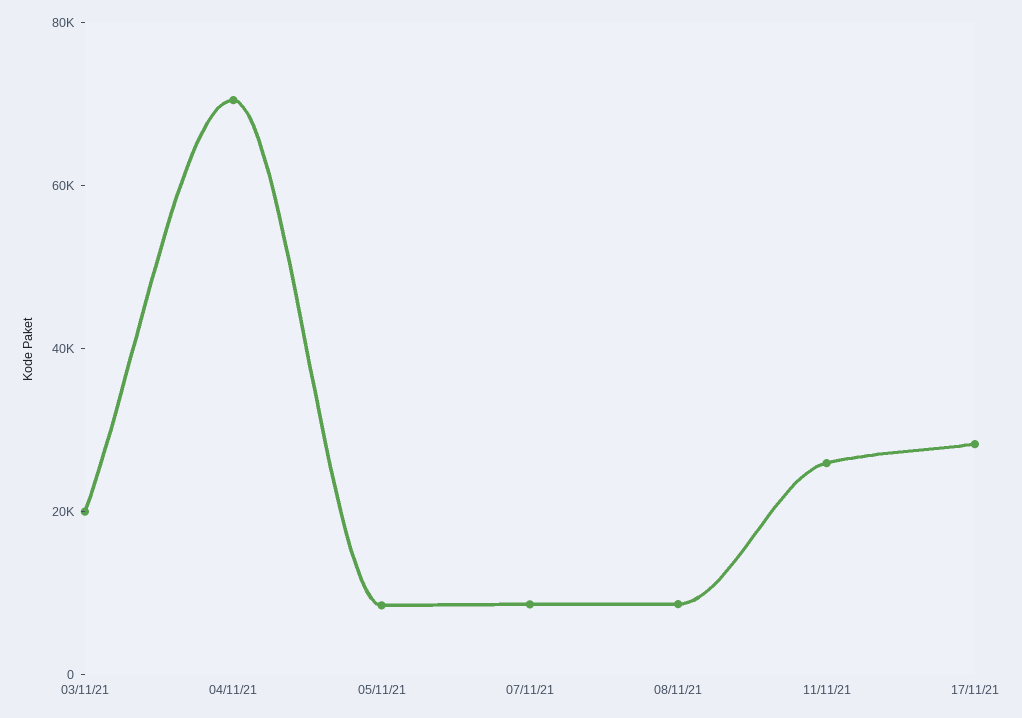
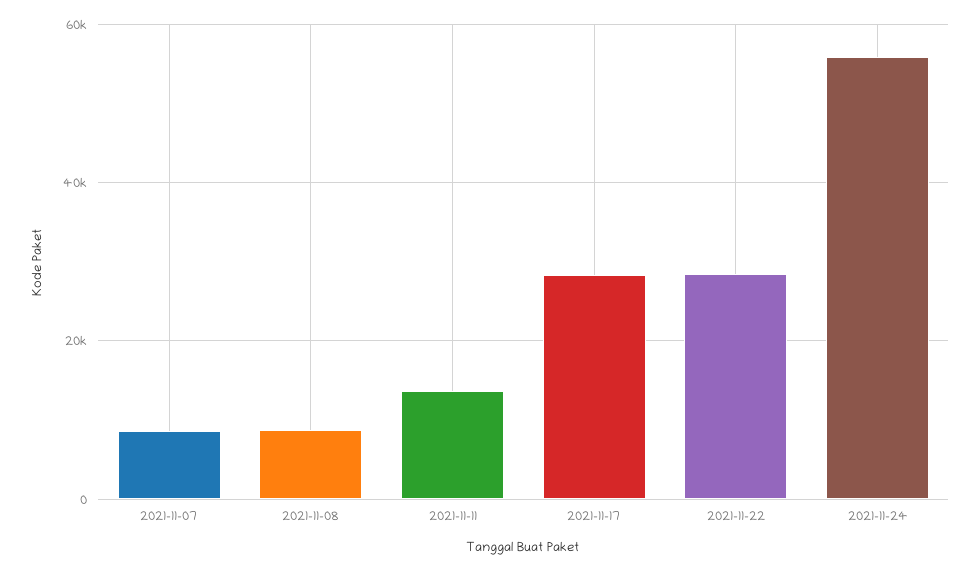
03/11/21: 20000 -> none
04/11/21: 70000 -> none
05/11/21: 10000 -> none
11/11/21: 25000 -> 14000
2021-11-22: none -> 28000
2021-11-24: none -> 56000

